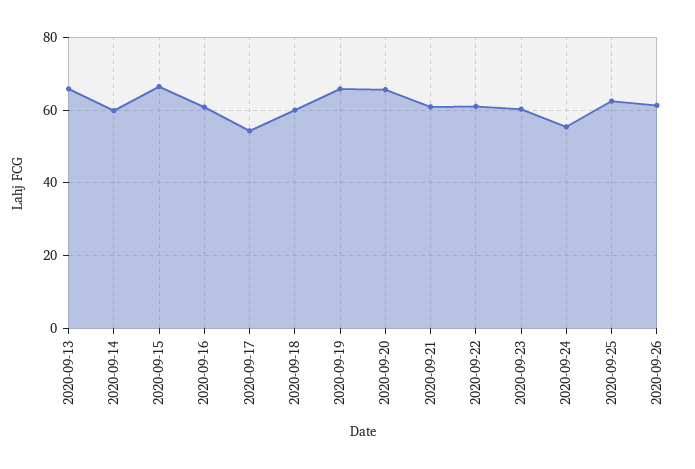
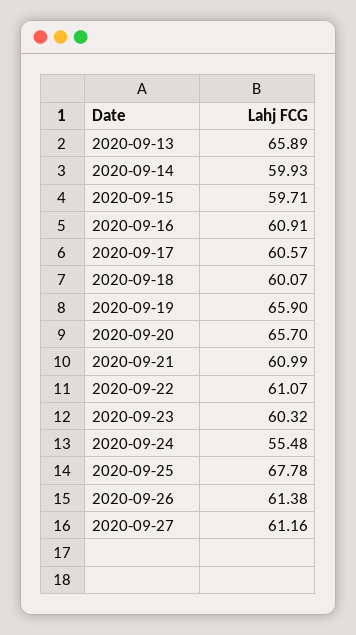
2020-09-15: 66 -> 59.71
2020-09-17: 54 -> 60.57
2020-09-25: 62 -> 67.78
2020-09-27: none -> 61.16

